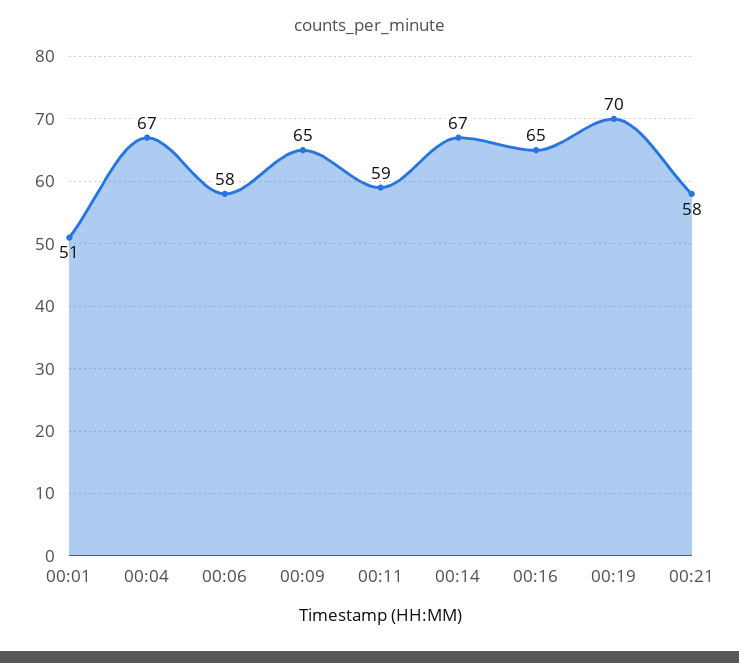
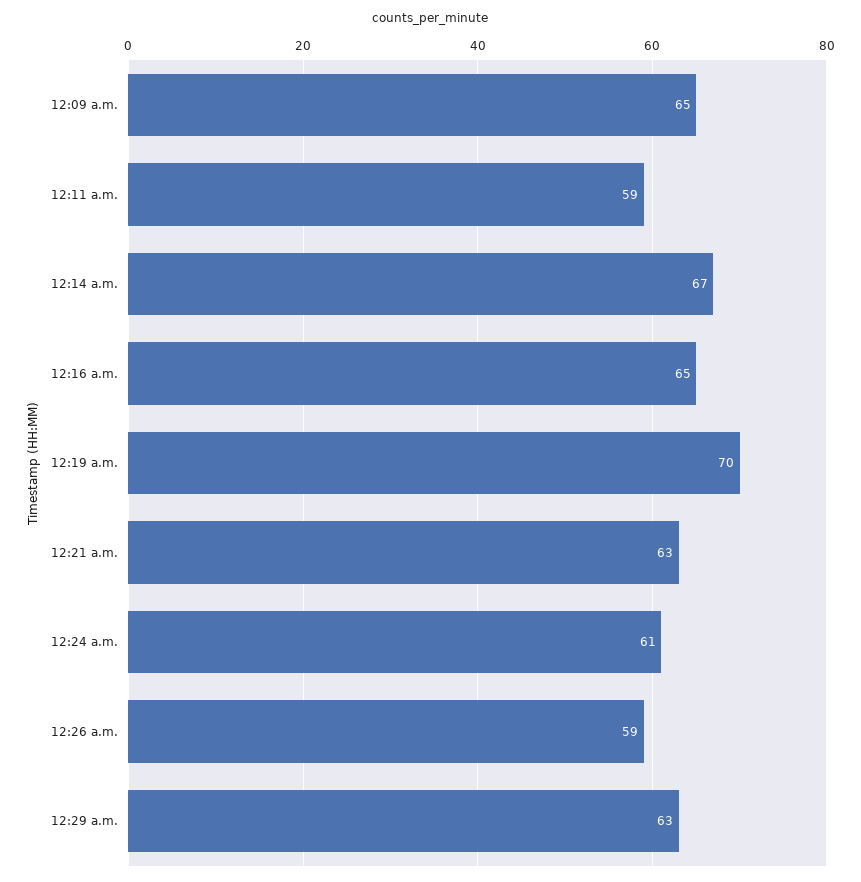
00:01: 51 -> none
00:04: 67 -> none
00:06: 58 -> none
00:21: 58 -> 63
12:24 a.m.: none -> 61
12:26 a.m.: none -> 59
12:29 a.m.: none -> 63

